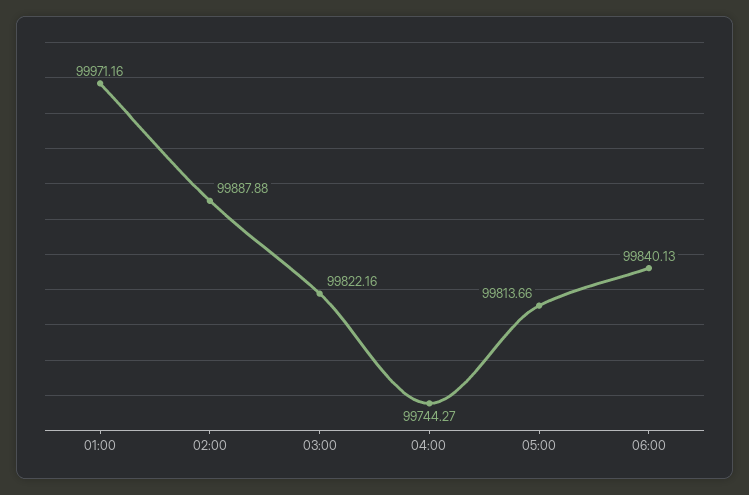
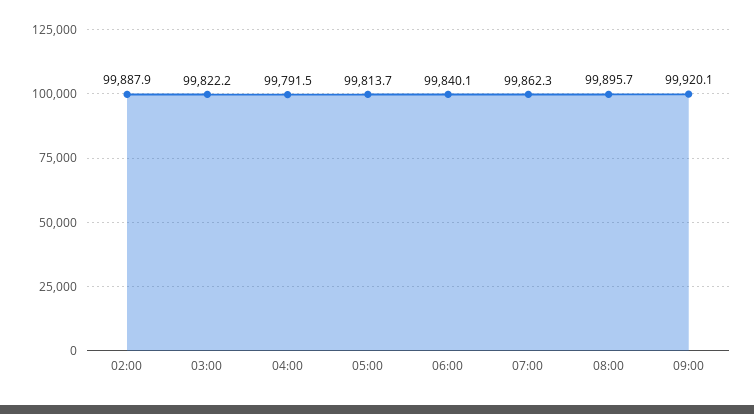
01:00: 99971.16 -> none
04:00: 99744.27 -> 99791.5
07:00: none -> 99862.3
08:00: none -> 99895.7
09:00: none -> 99920.1

